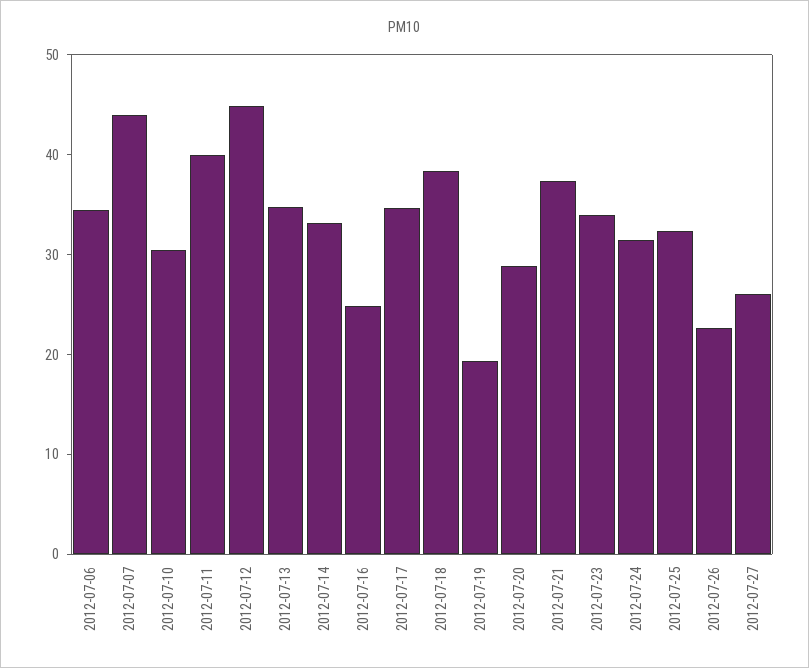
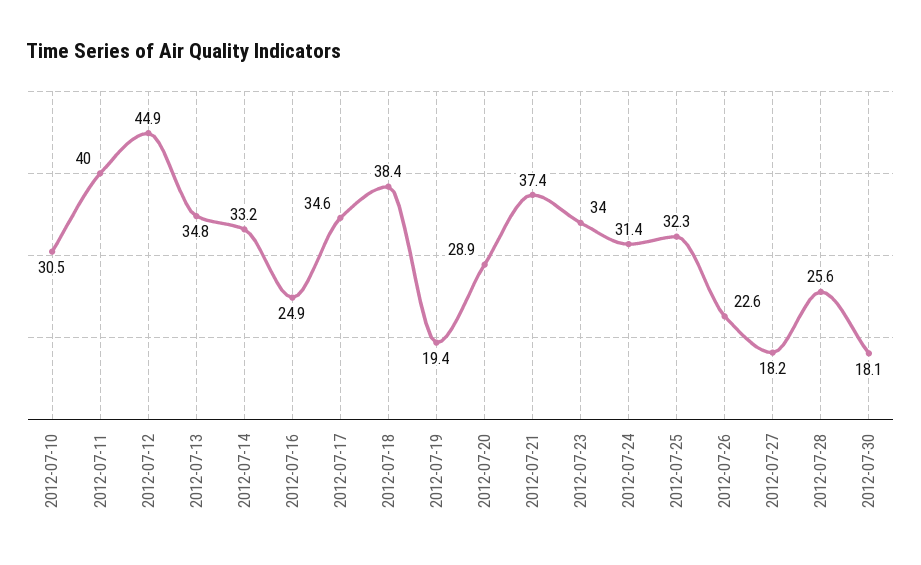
2012-07-06: 34 -> none
2012-07-07: 44 -> none
2012-07-27: 26 -> 18.2
2012-07-28: none -> 25.6
2012-07-30: none -> 18.1

